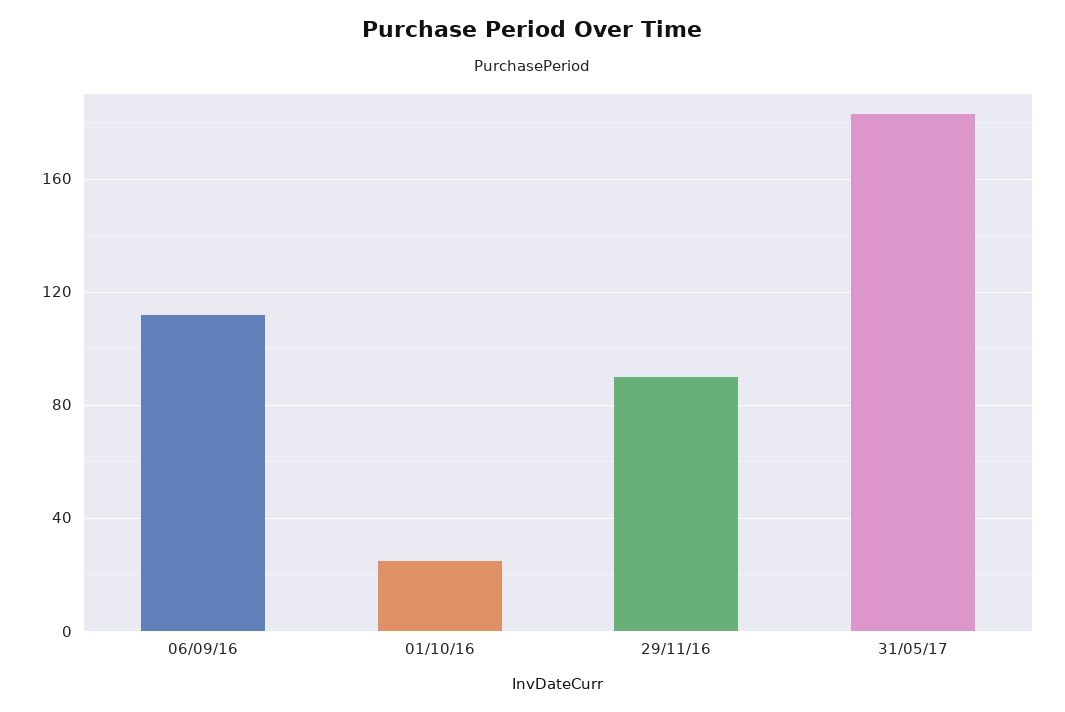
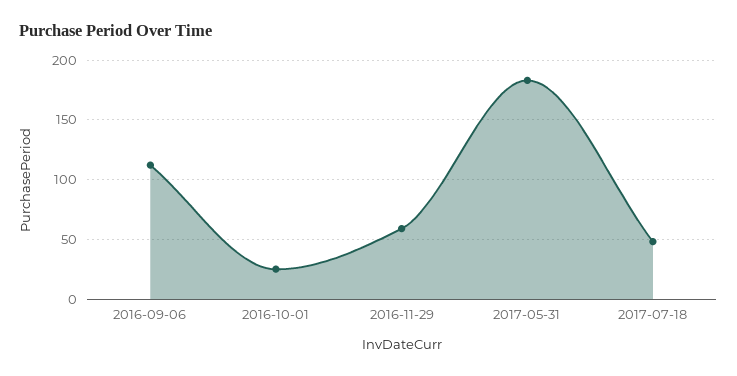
29/11/16: 90 -> 60
2017-07-18: none -> 50

